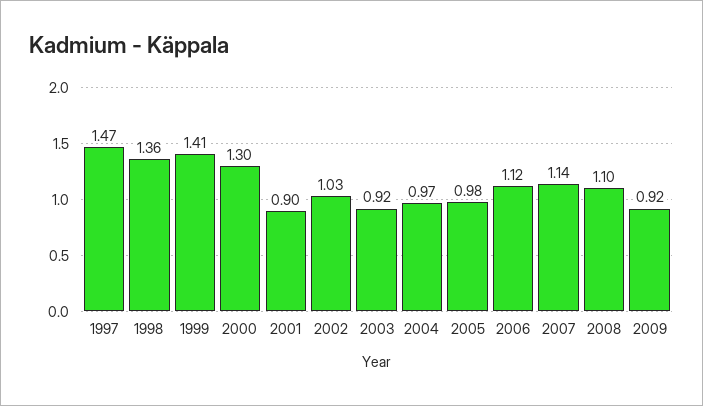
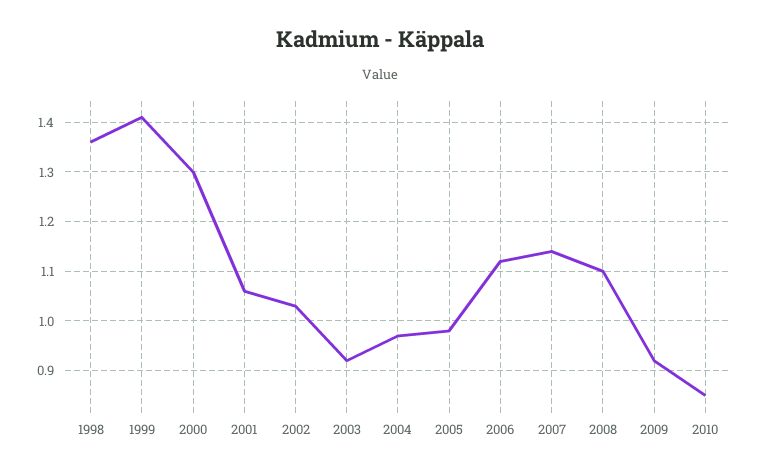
1997: 1.47 -> none
2001: 0.9 -> 1.05
2010: none -> 0.85

